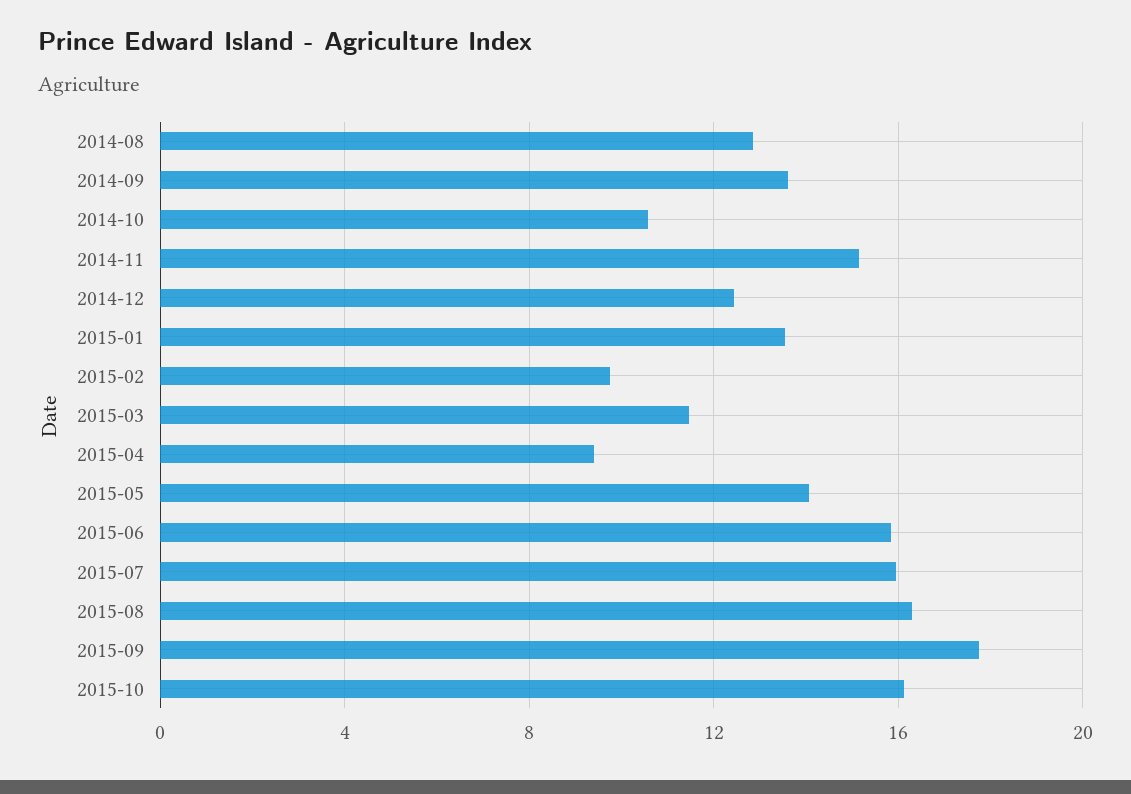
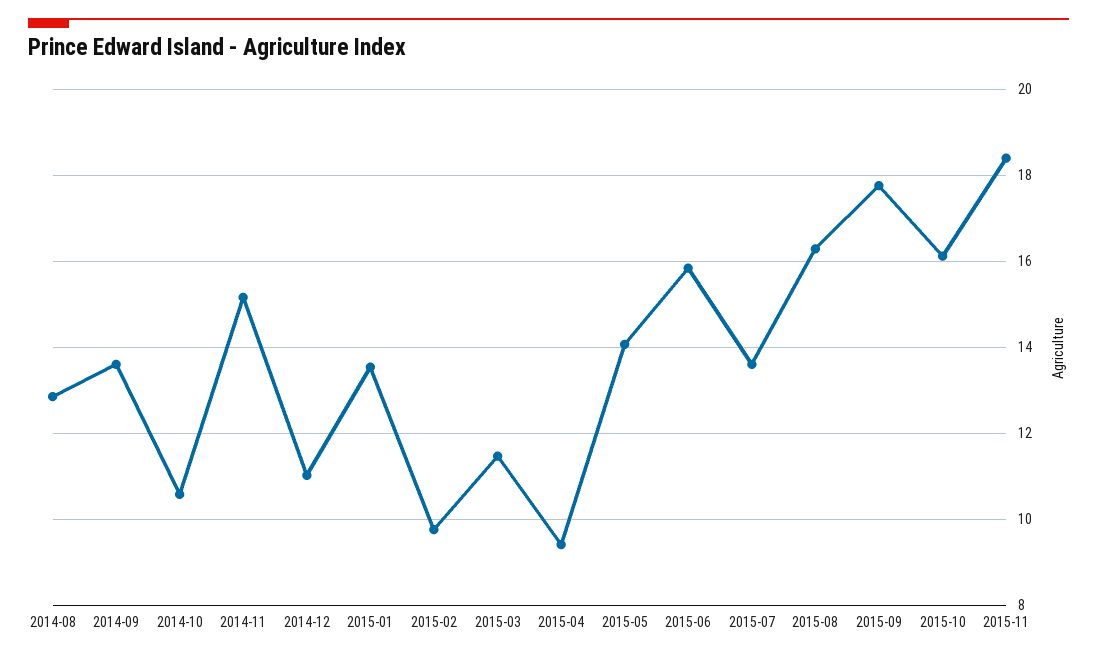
2014-12: 12.5 -> 11
2015-07: 16 -> 13.6
2015-11: none -> 18.4

